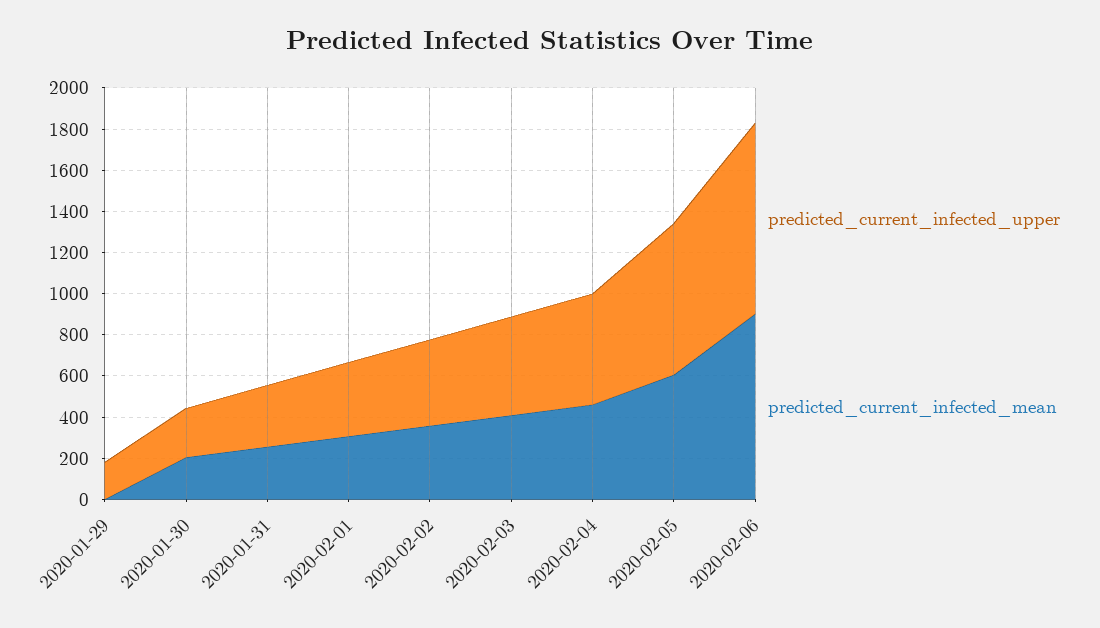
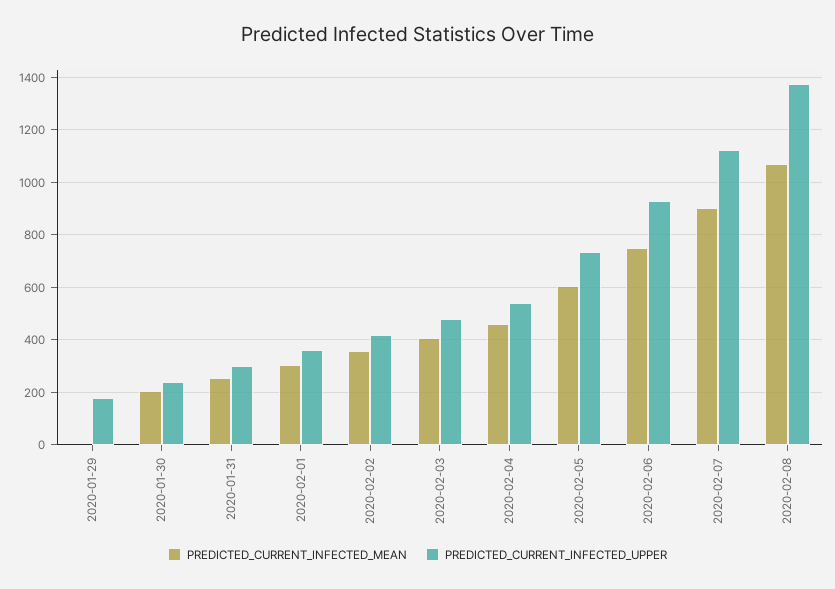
predicted_current_infected_mean, 2020-02-06: 900 -> 750
predicted_current_infected_mean, 2020-02-07: none -> 900
predicted_current_infected_upper, 2020-02-07: none -> 1125
predicted_current_infected_mean, 2020-02-08: none -> 1075
predicted_current_infected_upper, 2020-02-08: none -> 1375

